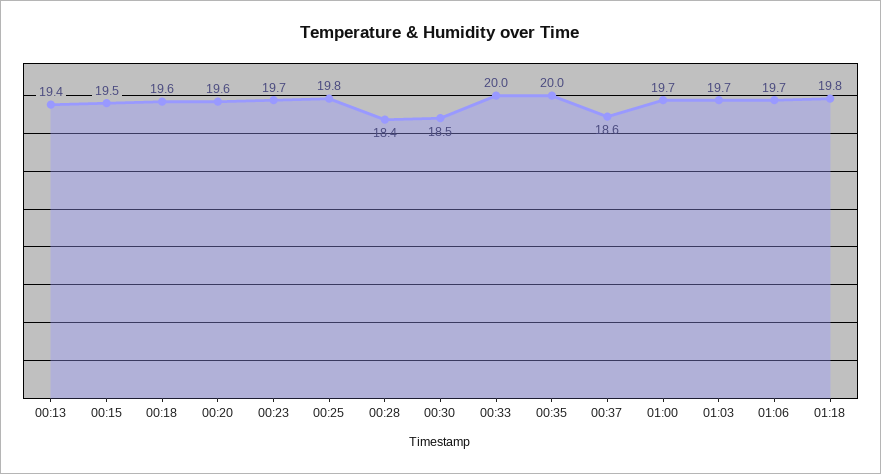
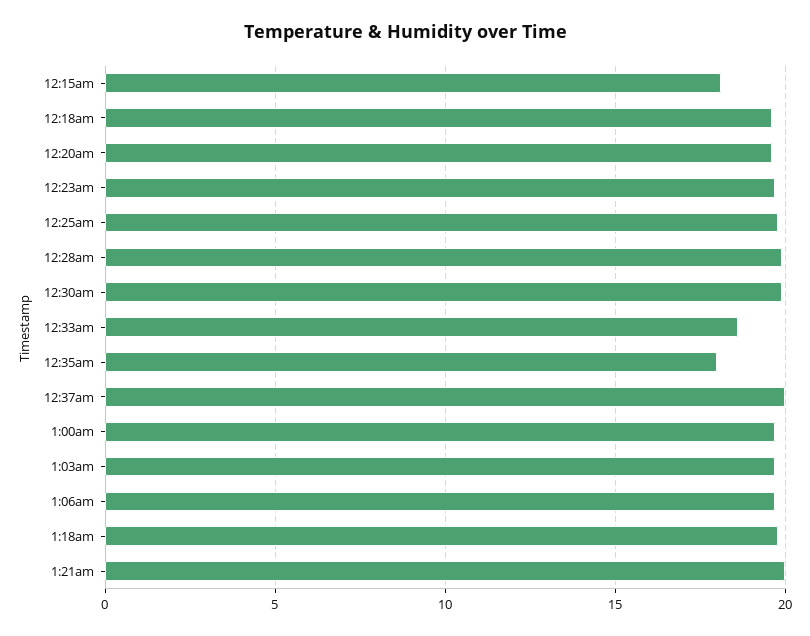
00:13: 19.4 -> none
00:15: 19.5 -> 18
00:28: 18.4 -> 20
00:30: 18.5 -> 20
00:33: 20 -> 18.5
00:35: 20 -> 18
00:37: 18.6 -> 20
1:21am: none -> 20

